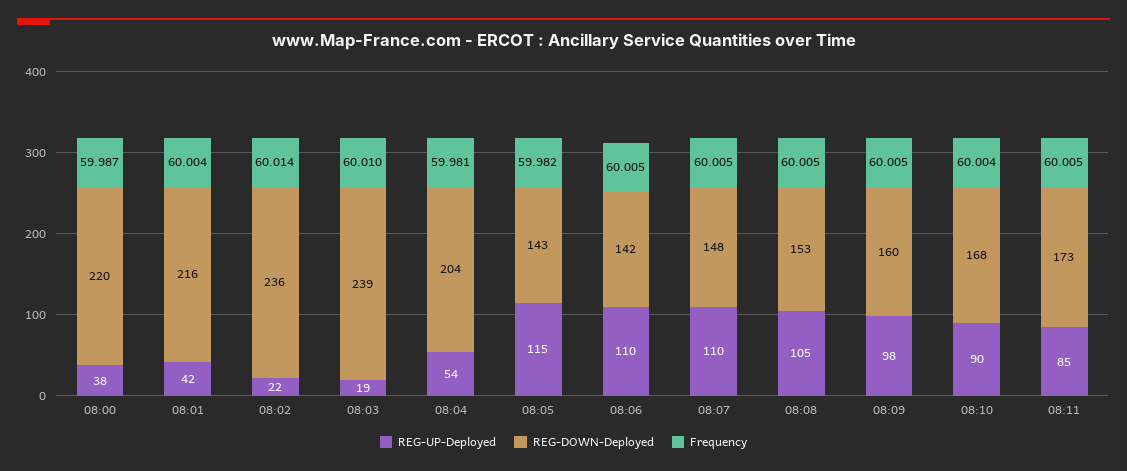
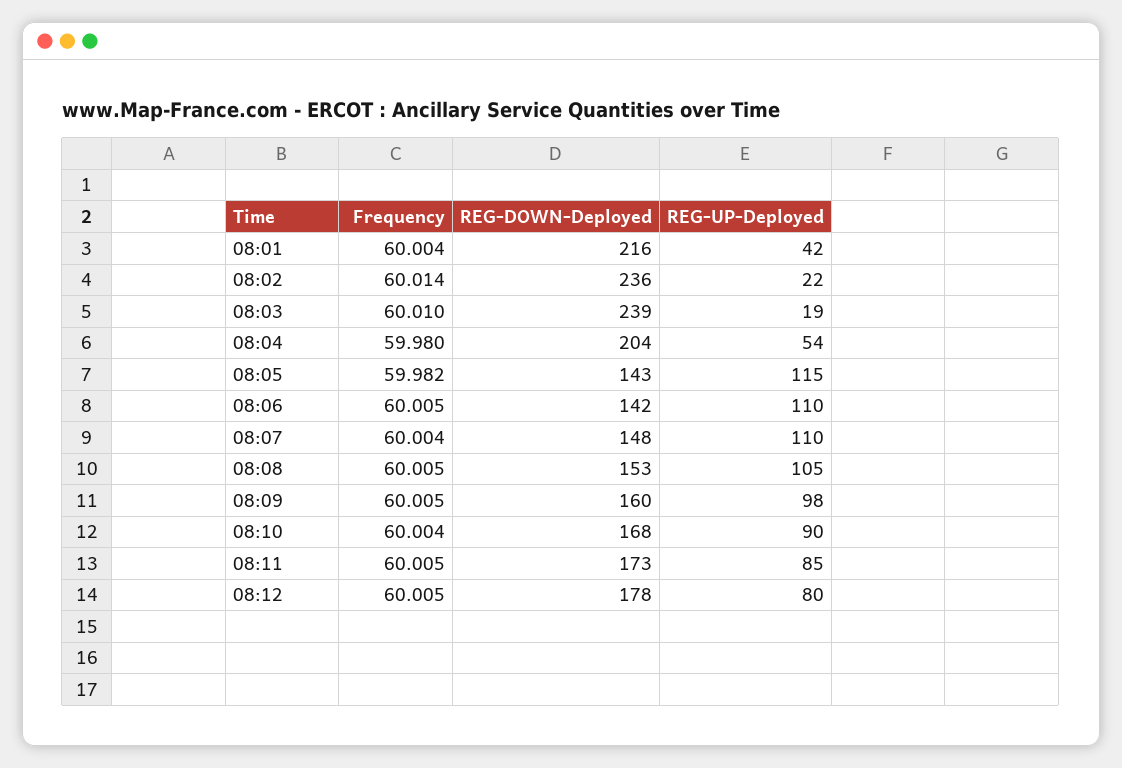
REG-UP-Deployed, 08:00: 38 -> none
REG-DOWN-Deployed, 08:00: 220 -> none
Frequency, 08:00: 59.987 -> none
Frequency, 08:04: 59.981 -> 59.98
Frequency, 08:07: 60.005 -> 60.004
Frequency, 08:12: none -> 60.005
REG-DOWN-Deployed, 08:12: none -> 178
REG-UP-Deployed, 08:12: none -> 80

